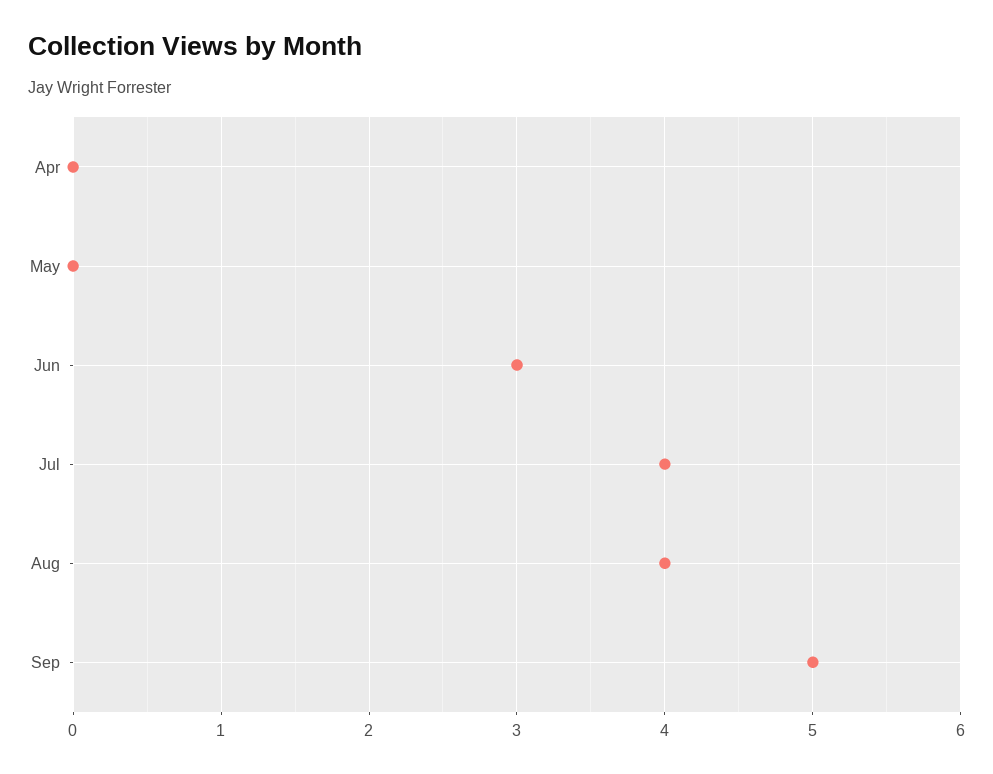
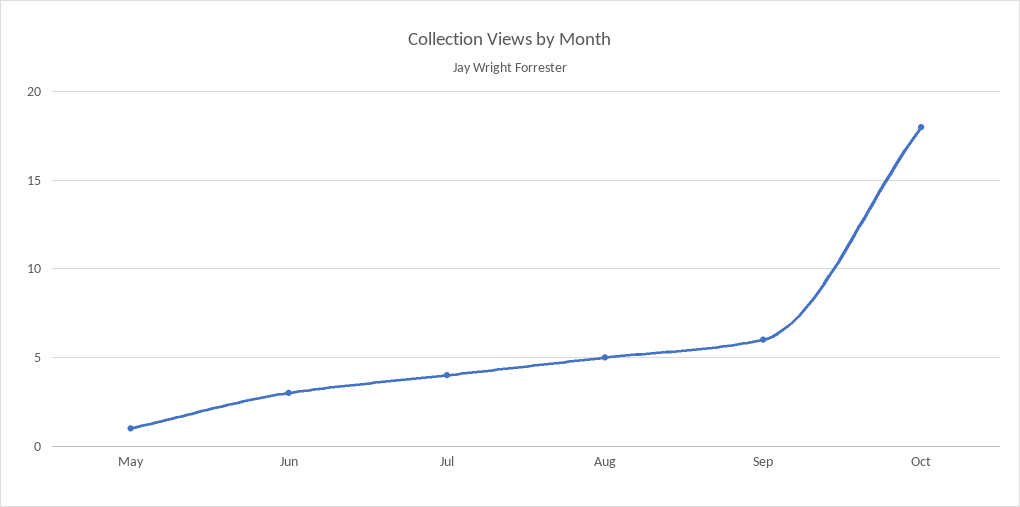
Apr: 0 -> none
May: 0 -> 1
Aug: 4 -> 5
Sep: 5 -> 6
Oct: none -> 18

